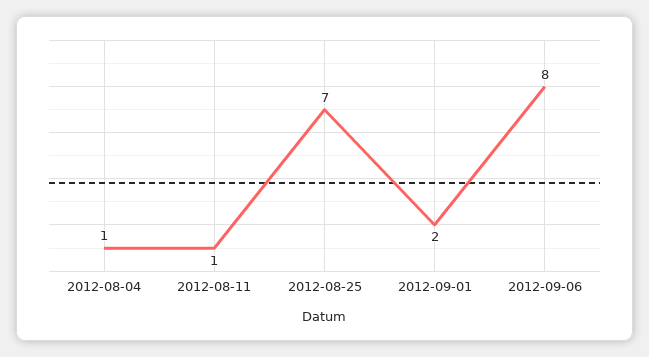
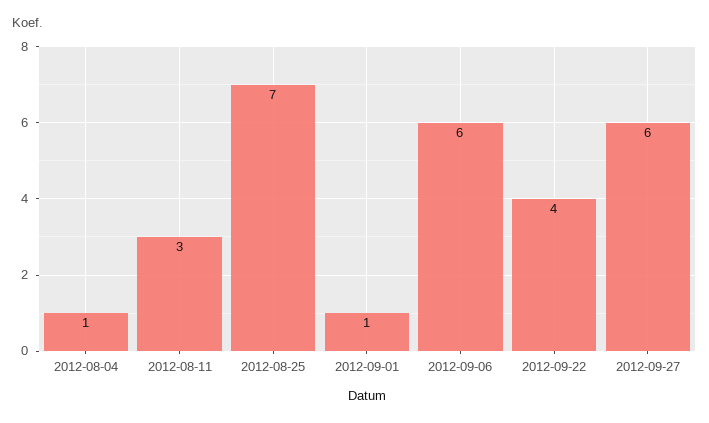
2012-08-11: 1 -> 3
2012-09-01: 2 -> 1
2012-09-06: 8 -> 6
2012-09-22: none -> 4
2012-09-27: none -> 6

